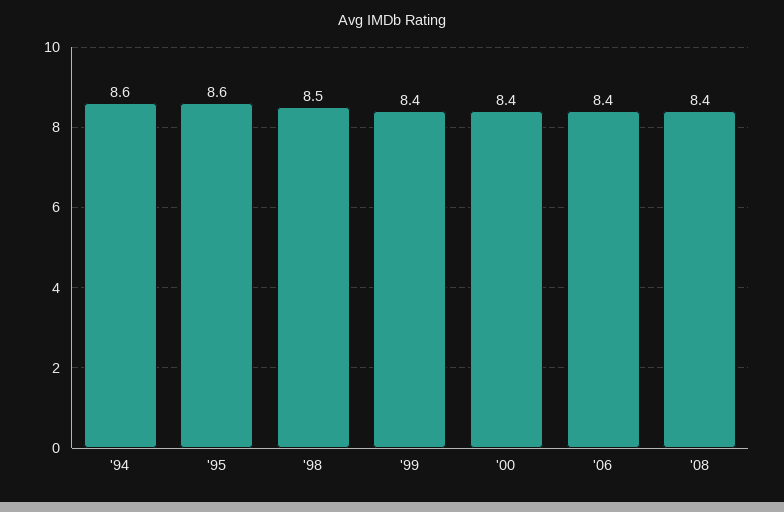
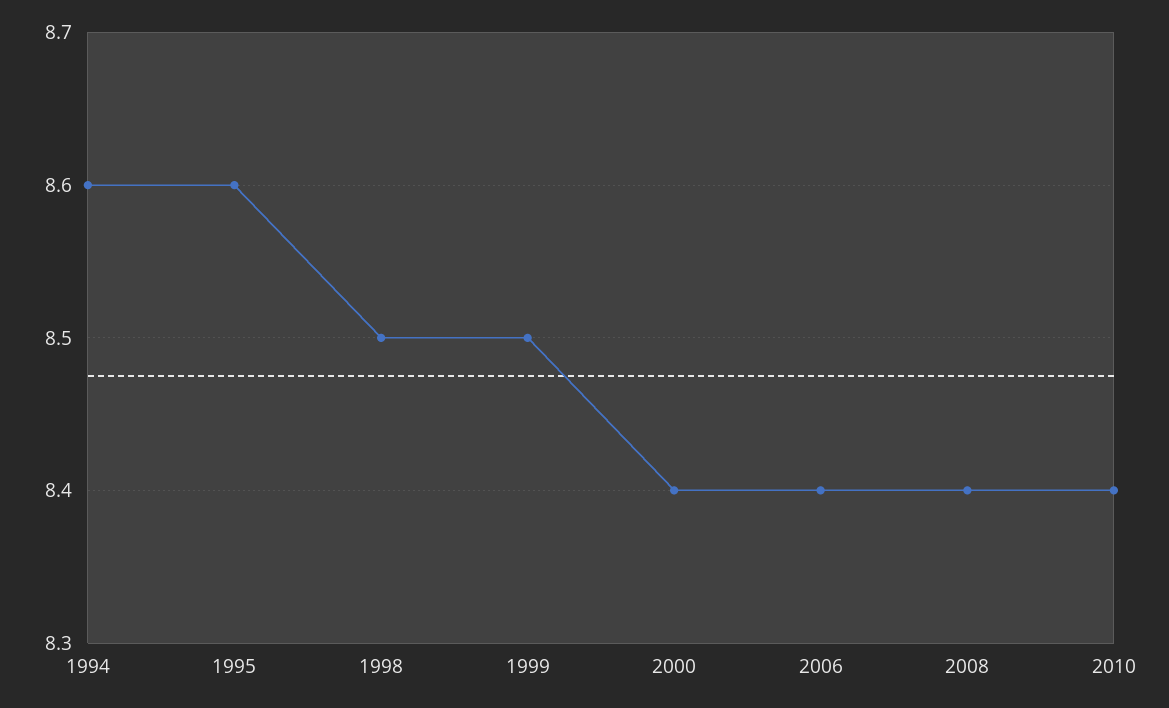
'99: 8.4 -> 8.5
2010: none -> 8.4

